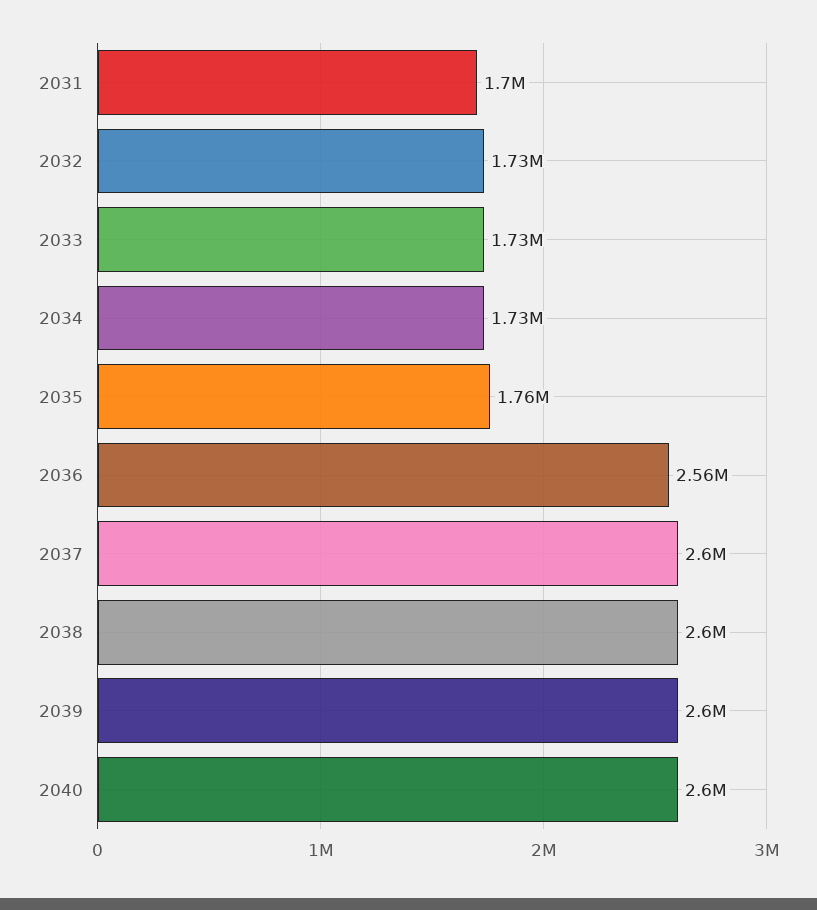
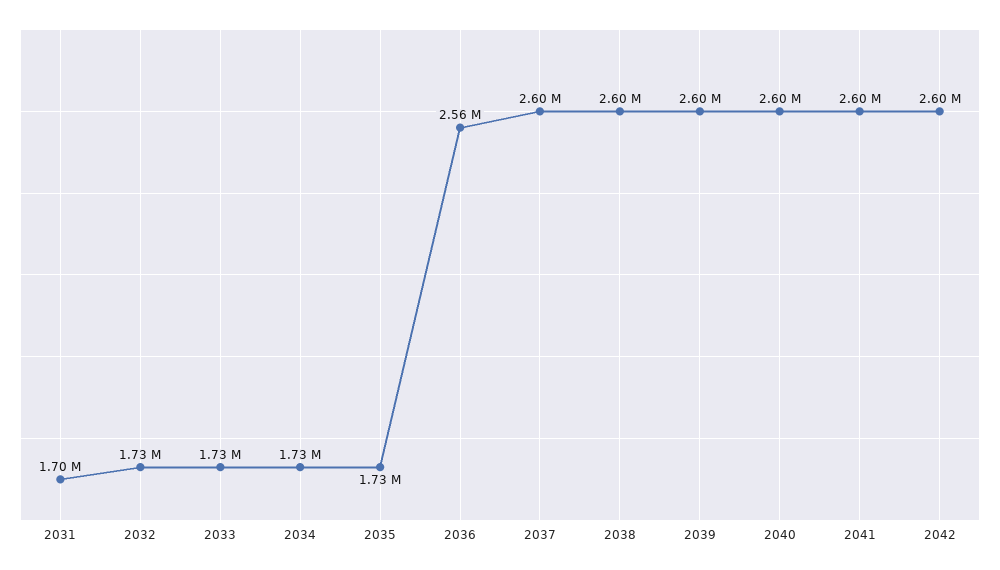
2035: 1760000 -> 1730000
2041: none -> 2600000
2042: none -> 2600000

